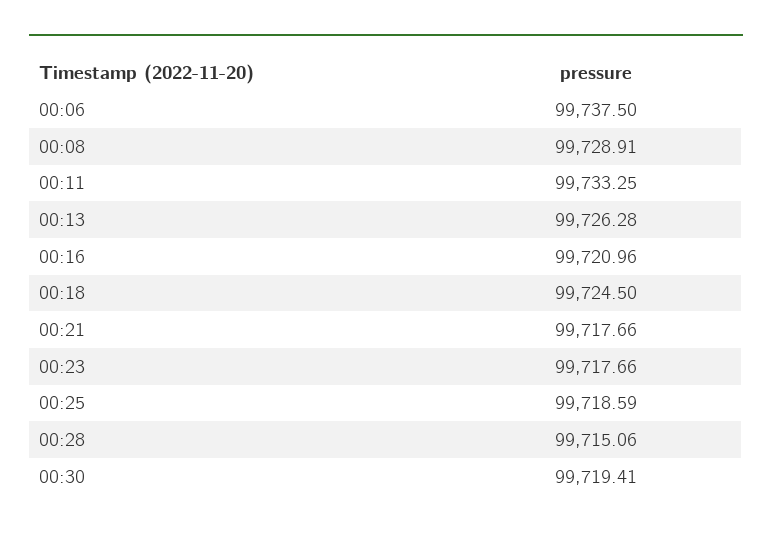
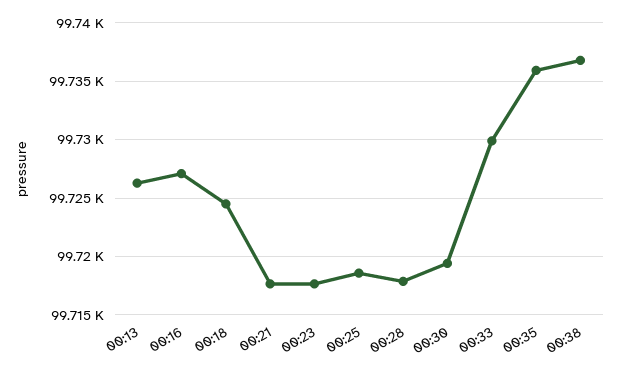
00:06: 99737.5 -> none
00:08: 99728.91 -> none
00:11: 99733.25 -> none
00:16: 99720.96 -> 99727
00:28: 99715.06 -> 99718
00:33: none -> 99730
00:35: none -> 99736
00:38: none -> 99737

